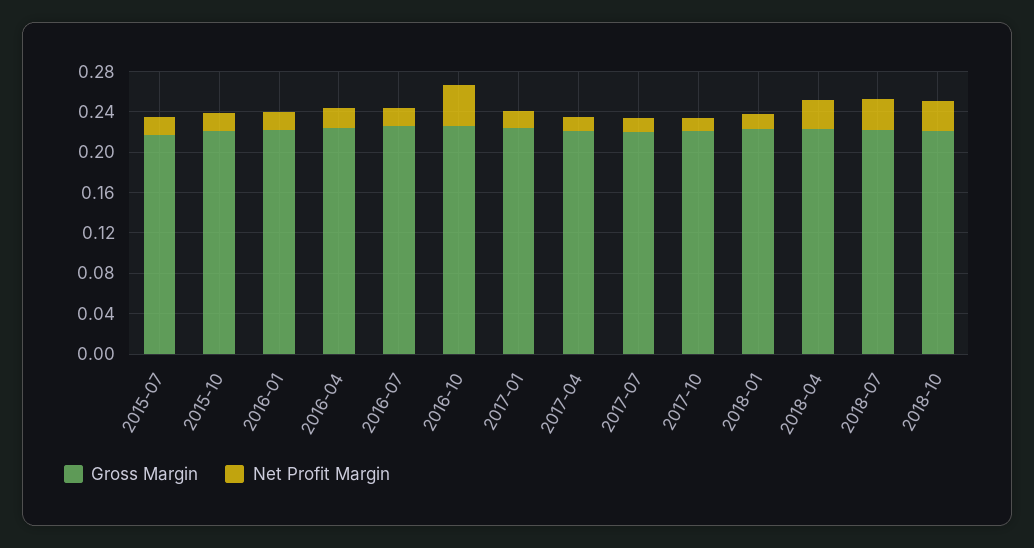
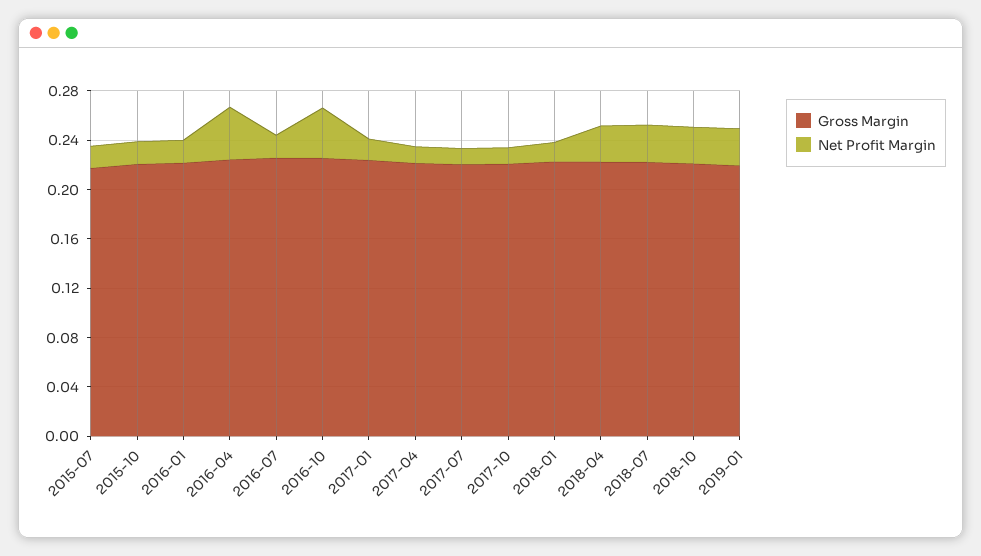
Net Profit Margin, 2016-04: 0.02 -> 0.04
Gross Margin, 2019-01: none -> 0.22
Net Profit Margin, 2019-01: none -> 0.03

